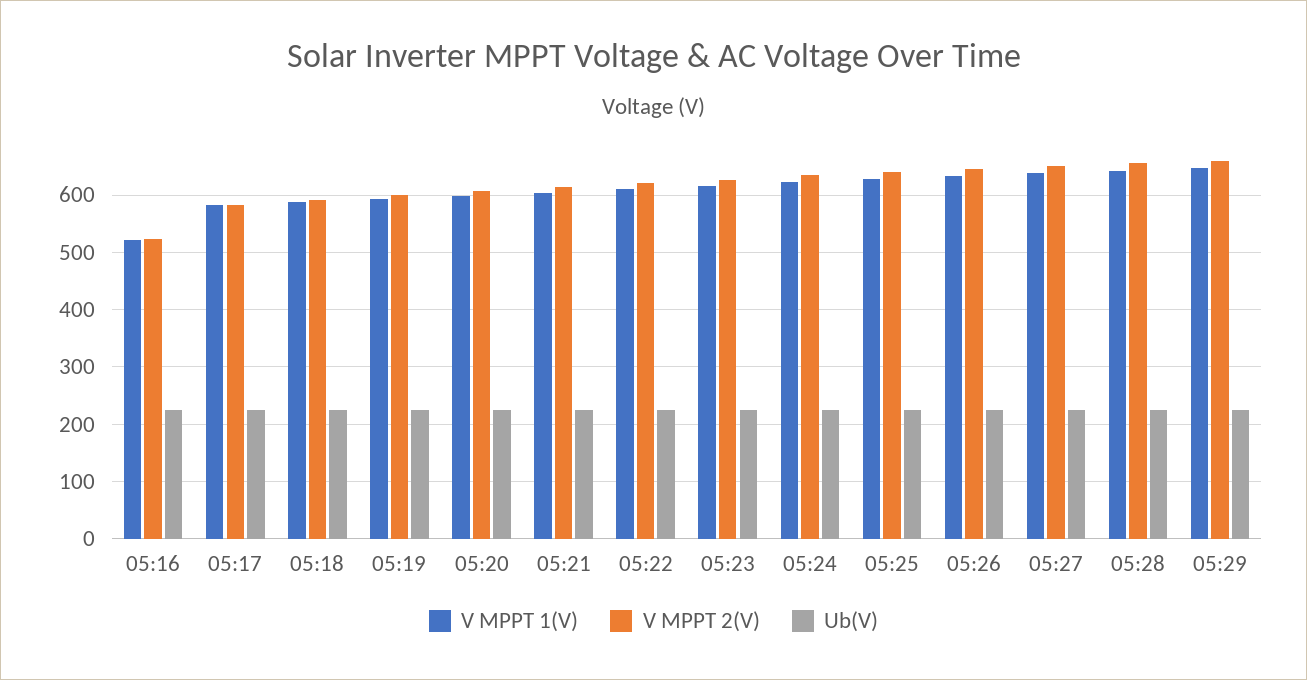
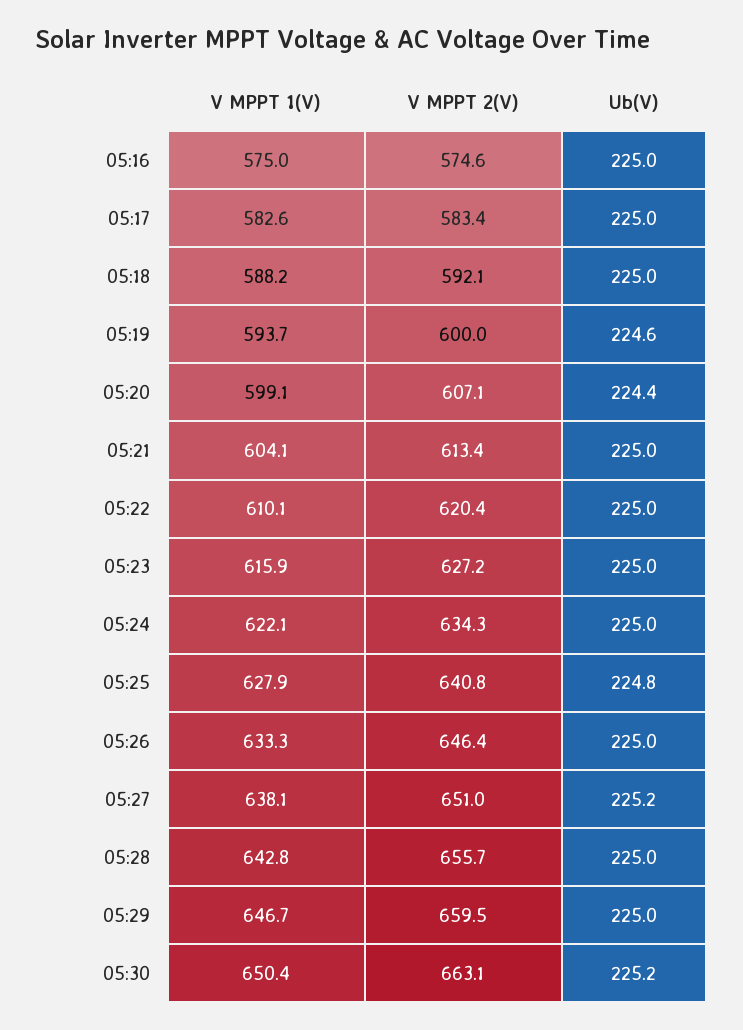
V MPPT 1(V), 05:16: 520 -> 575
V MPPT 2(V), 05:16: 520 -> 574.6
V MPPT 1(V), 05:30: none -> 650.4
V MPPT 2(V), 05:30: none -> 663.1
Ub(V), 05:30: none -> 225.2

